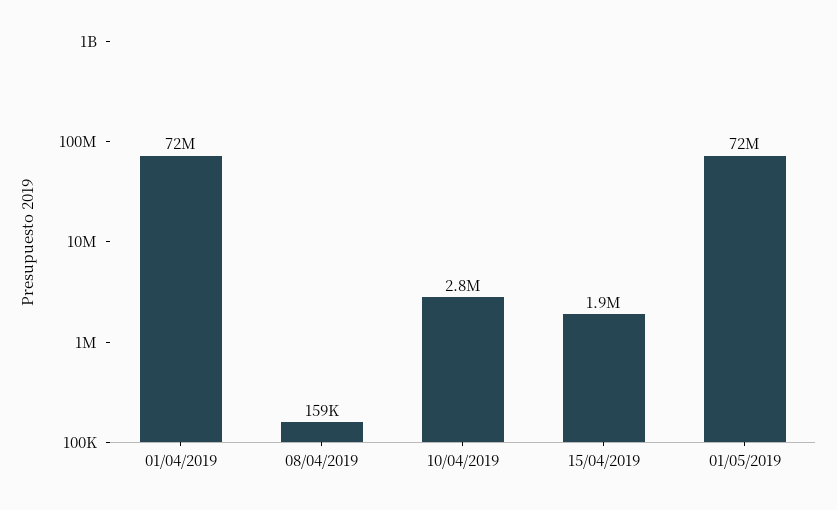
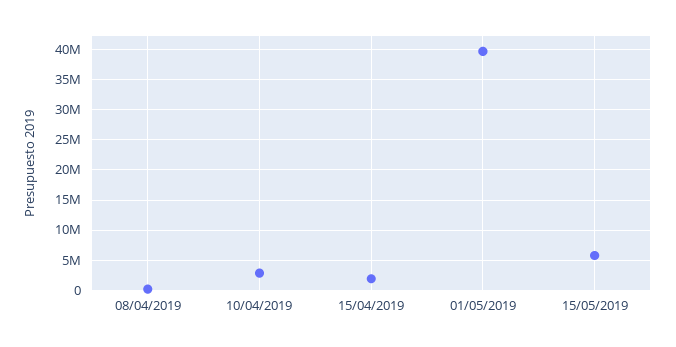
01/04/2019: 72000000 -> none
01/05/2019: 72000000 -> 40000000
15/05/2019: none -> 6000000

